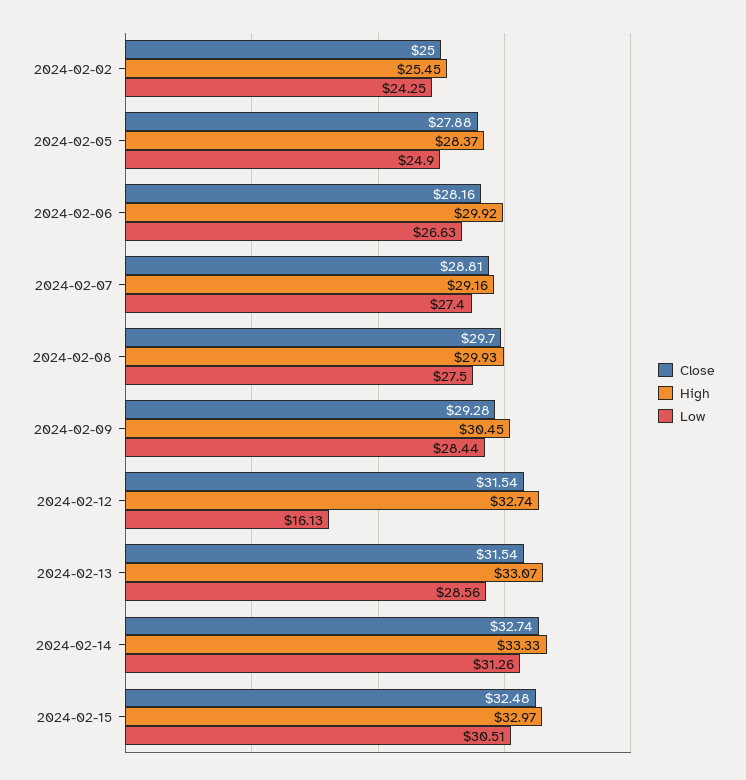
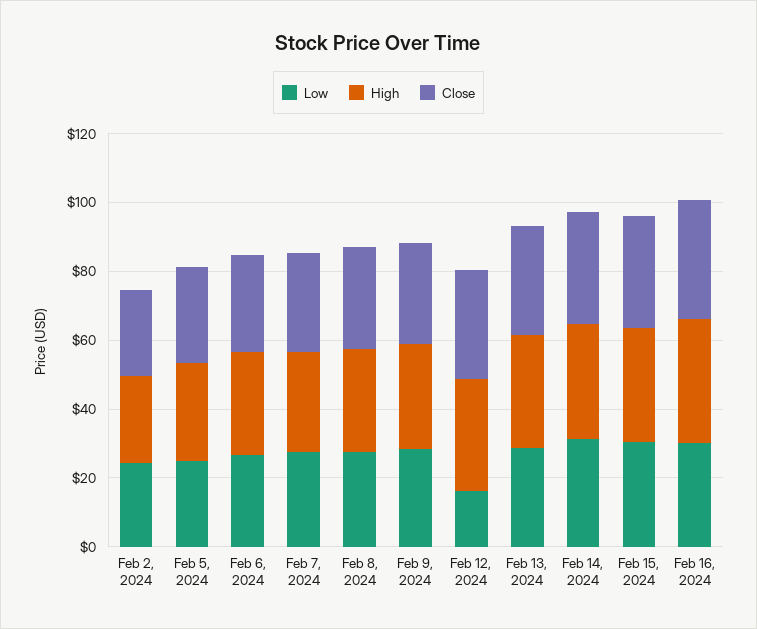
Low, Feb 16, 2024: none -> 30
High, Feb 16, 2024: none -> 35
Close, Feb 16, 2024: none -> 35

